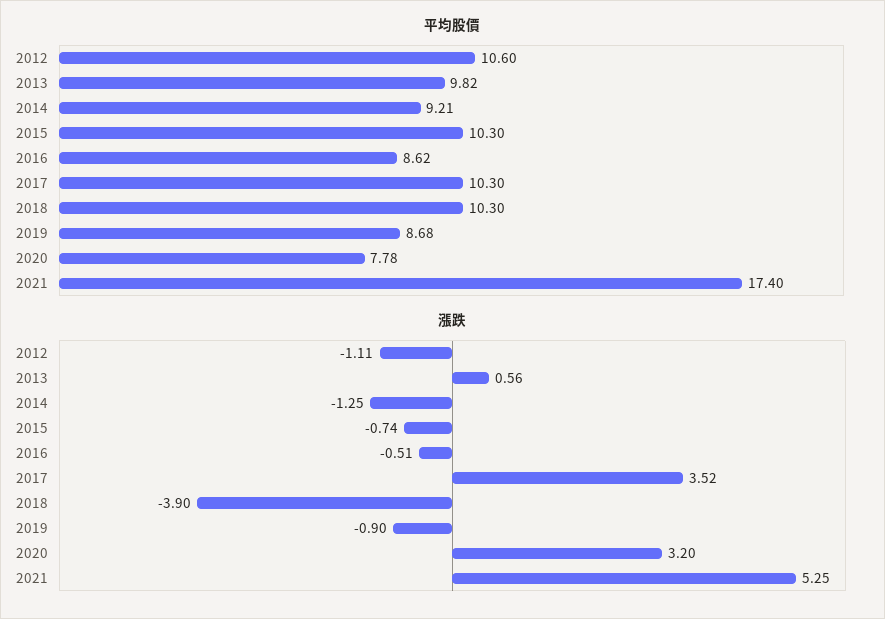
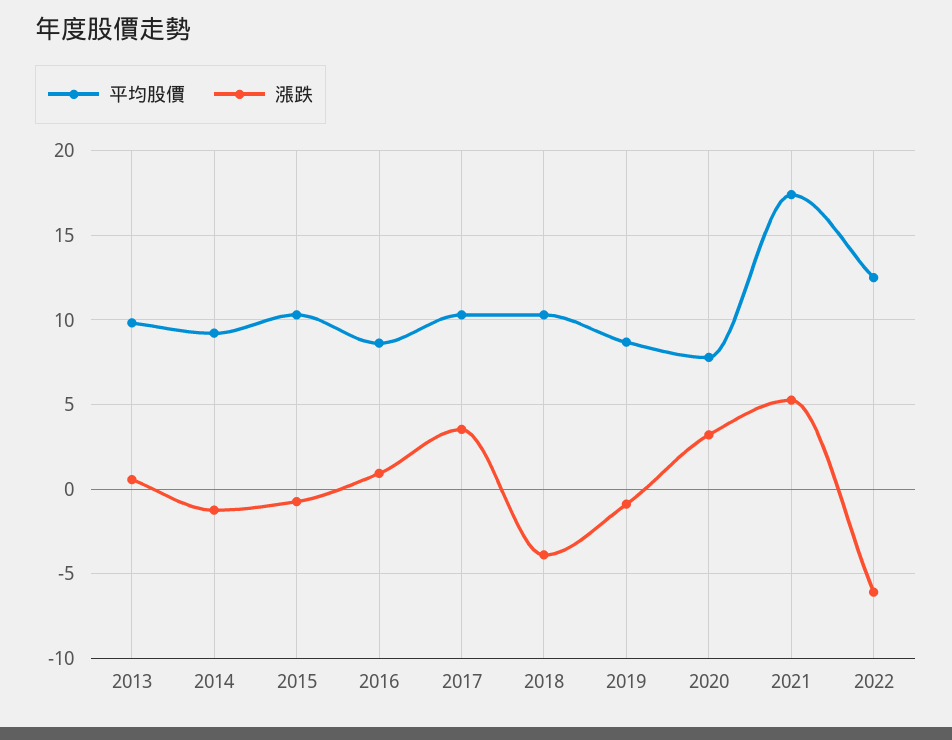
平均股價, 2012: 10.6 -> none
漲跌, 2012: -1.11 -> none
漲跌, 2016: -0.51 -> 1
平均股價, 2022: none -> 12.5
漲跌, 2022: none -> -6

